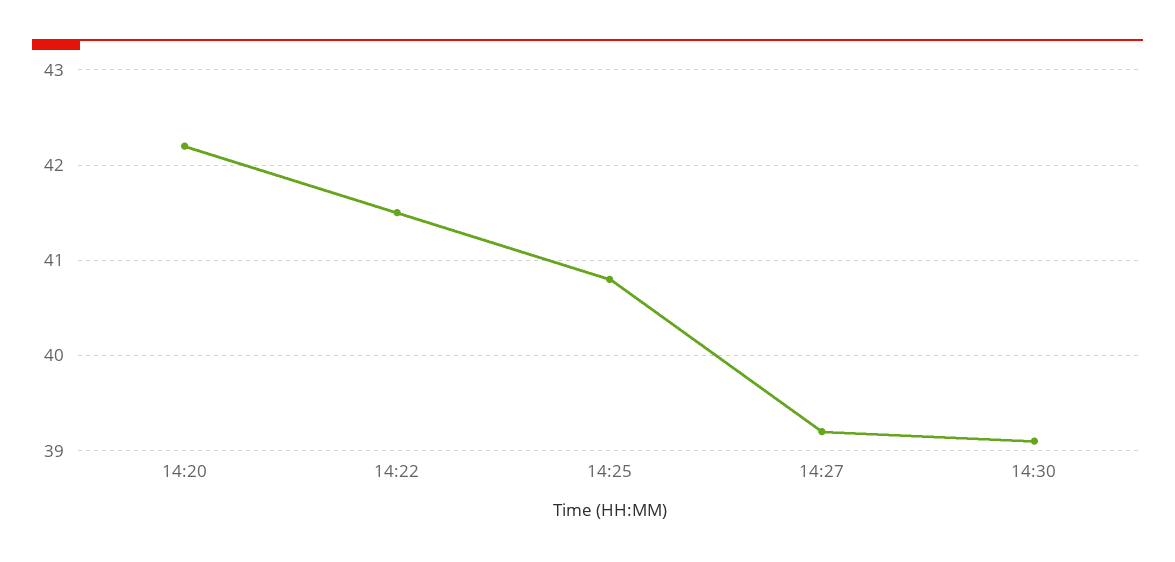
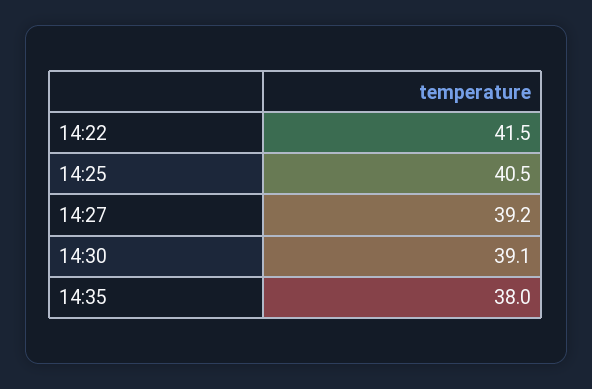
14:20: 42.2 -> none
14:25: 40.8 -> 40.5
14:35: none -> 38

